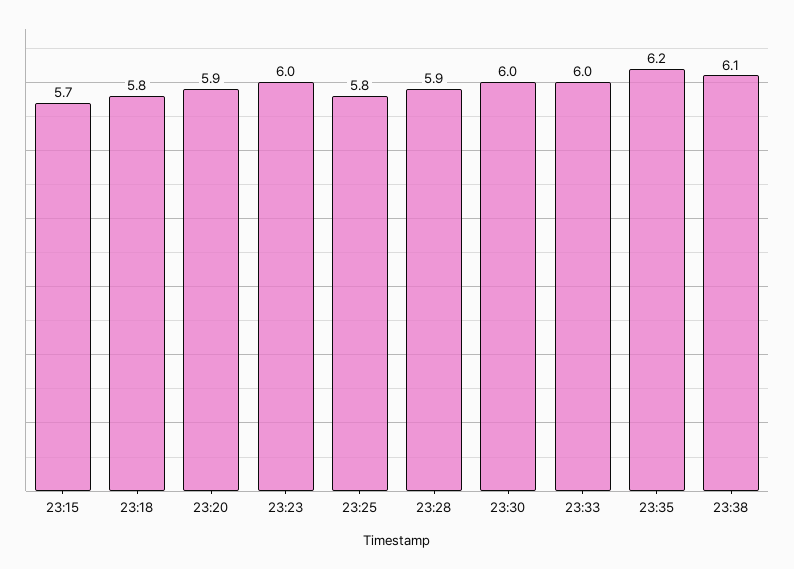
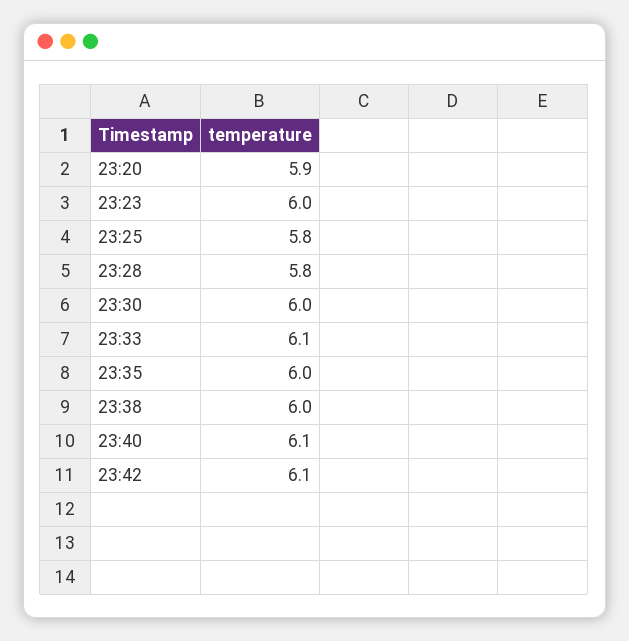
23:15: 5.7 -> none
23:18: 5.8 -> none
23:28: 5.9 -> 5.8
23:33: 6 -> 6.1
23:35: 6.2 -> 6
23:38: 6.1 -> 6
23:40: none -> 6.1
23:42: none -> 6.1

